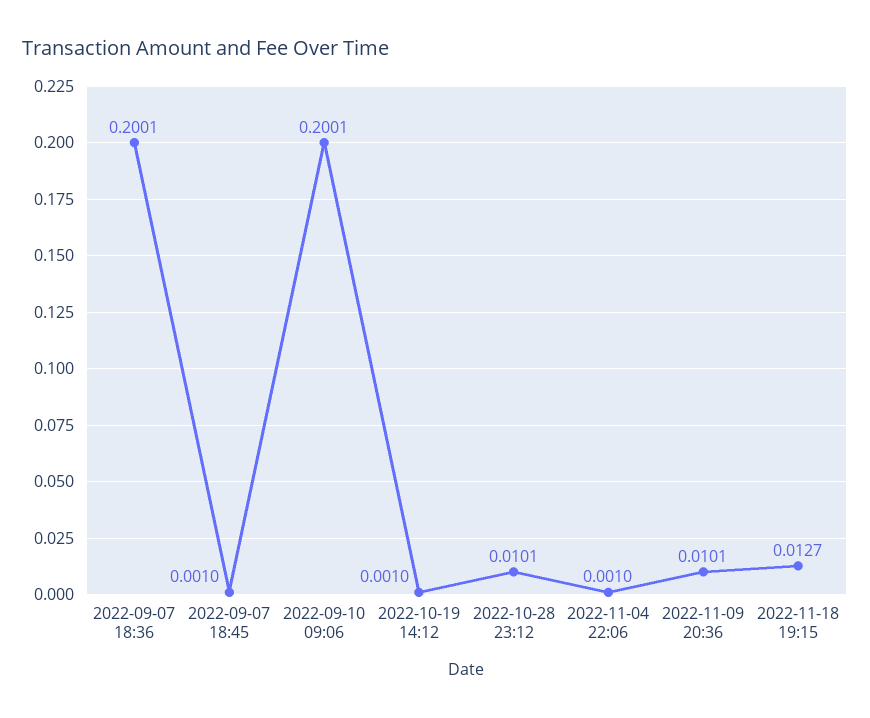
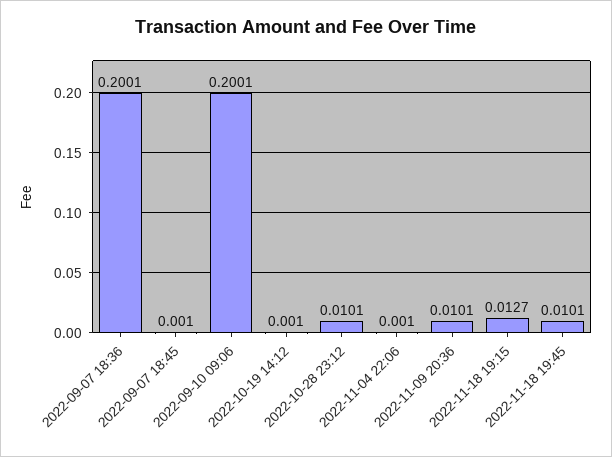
2022-11-18 19:45: none -> 0.0101

